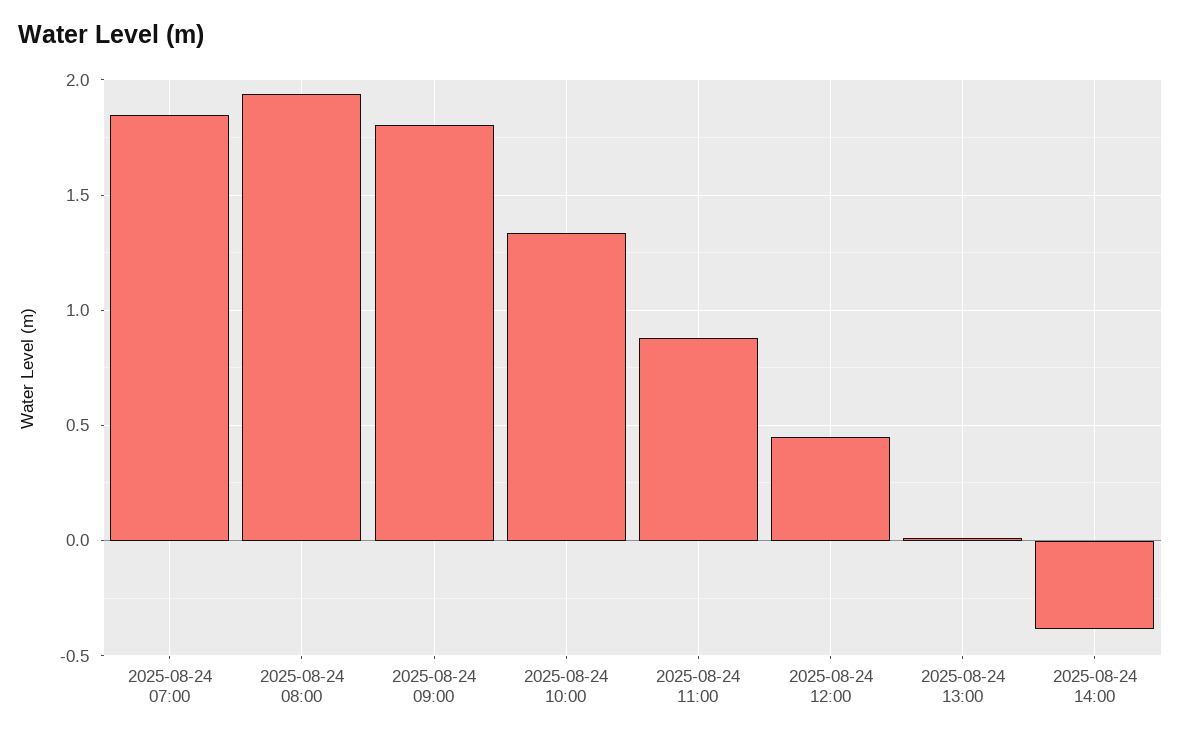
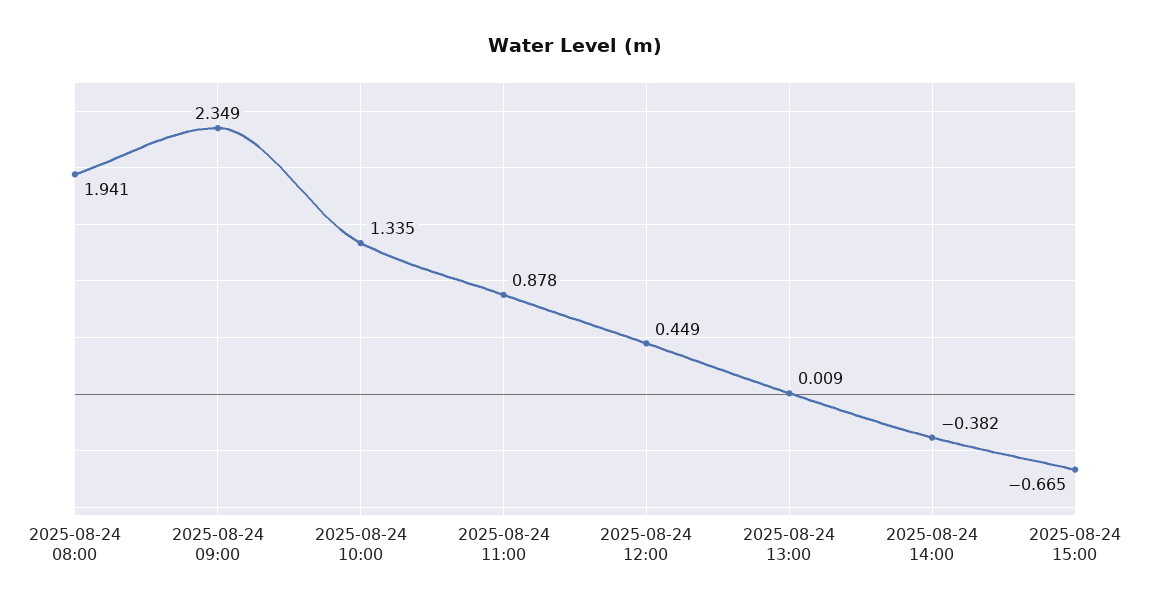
2025-08-24 07:00: 1.85 -> none
2025-08-24 09:00: 1.8 -> 2.349
2025-08-24 15:00: none -> -0.665

